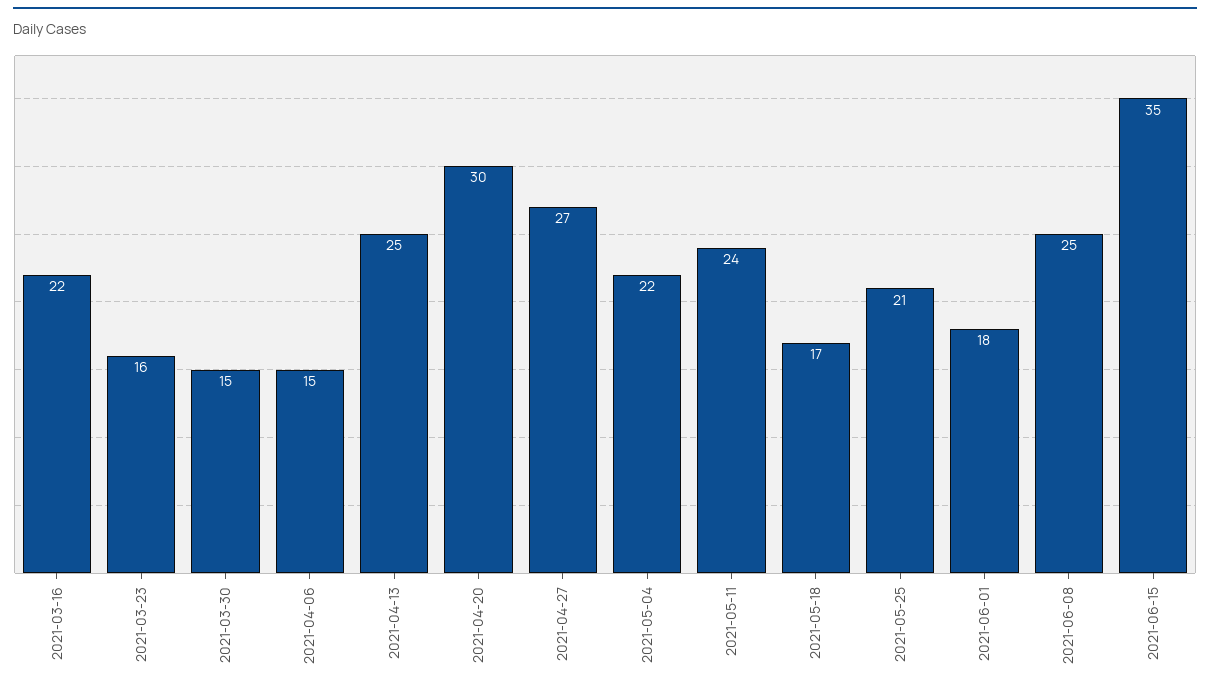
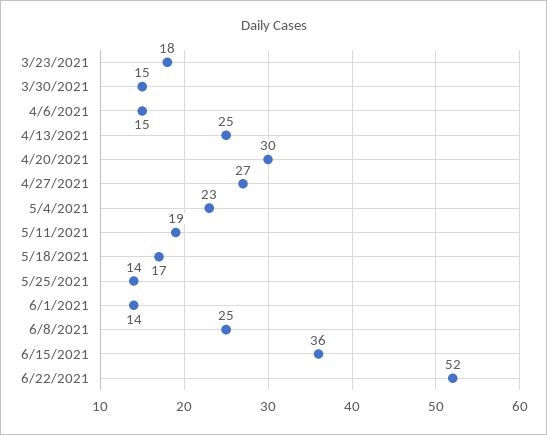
2021-03-16: 22 -> none
2021-03-23: 16 -> 18
2021-05-04: 22 -> 23
2021-05-11: 24 -> 19
2021-05-25: 21 -> 14
2021-06-01: 18 -> 14
2021-06-15: 35 -> 36
6/22/2021: none -> 52

